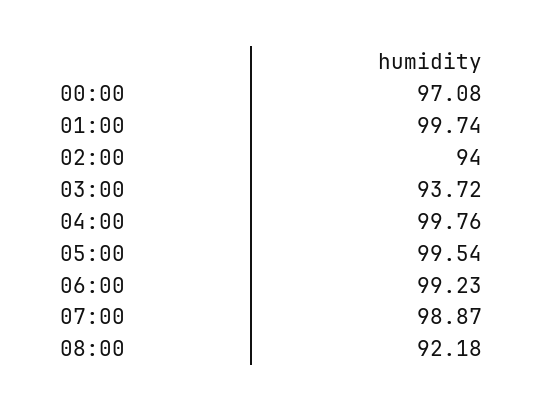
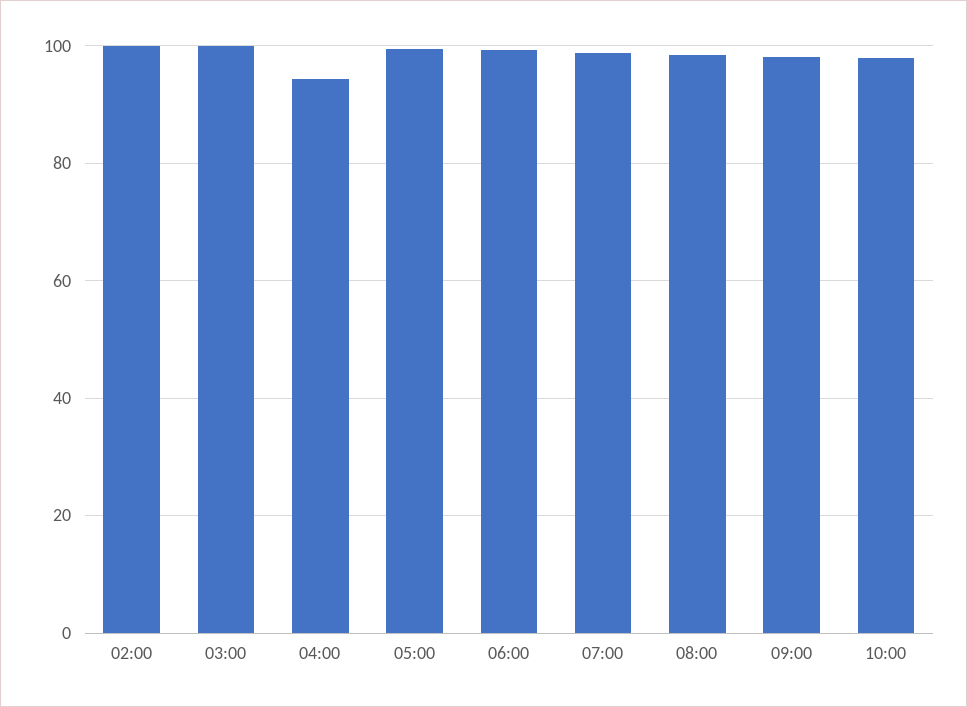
00:00: 97.08 -> none
01:00: 99.74 -> none
02:00: 94 -> 100
03:00: 93.72 -> 100
04:00: 99.76 -> 94
08:00: 92.18 -> 98
09:00: none -> 98
10:00: none -> 98

